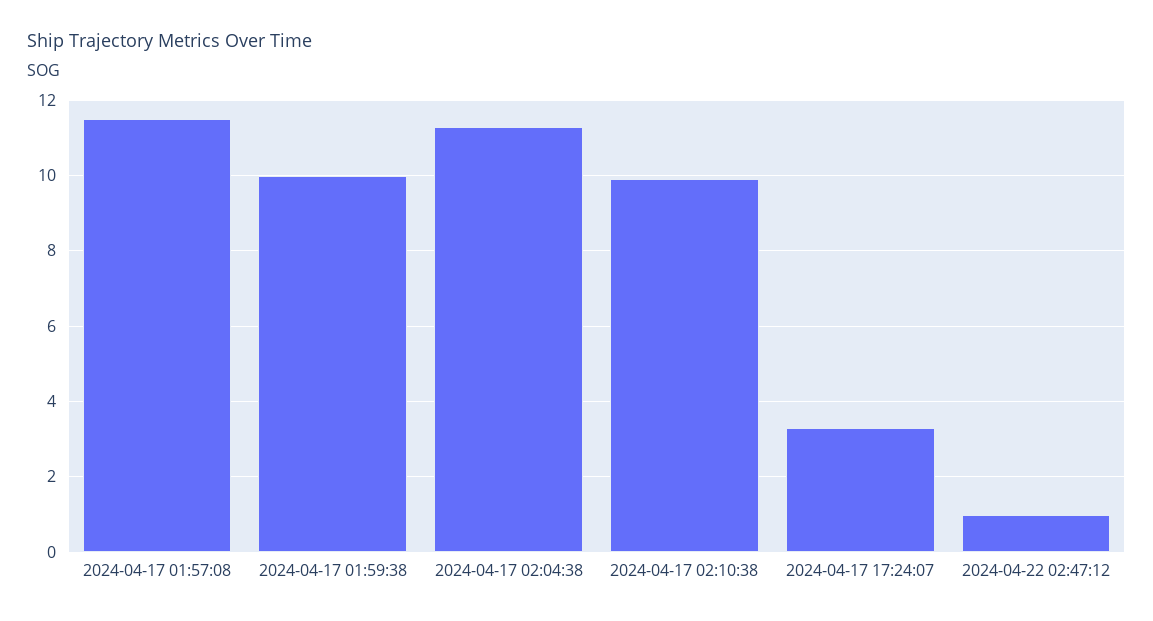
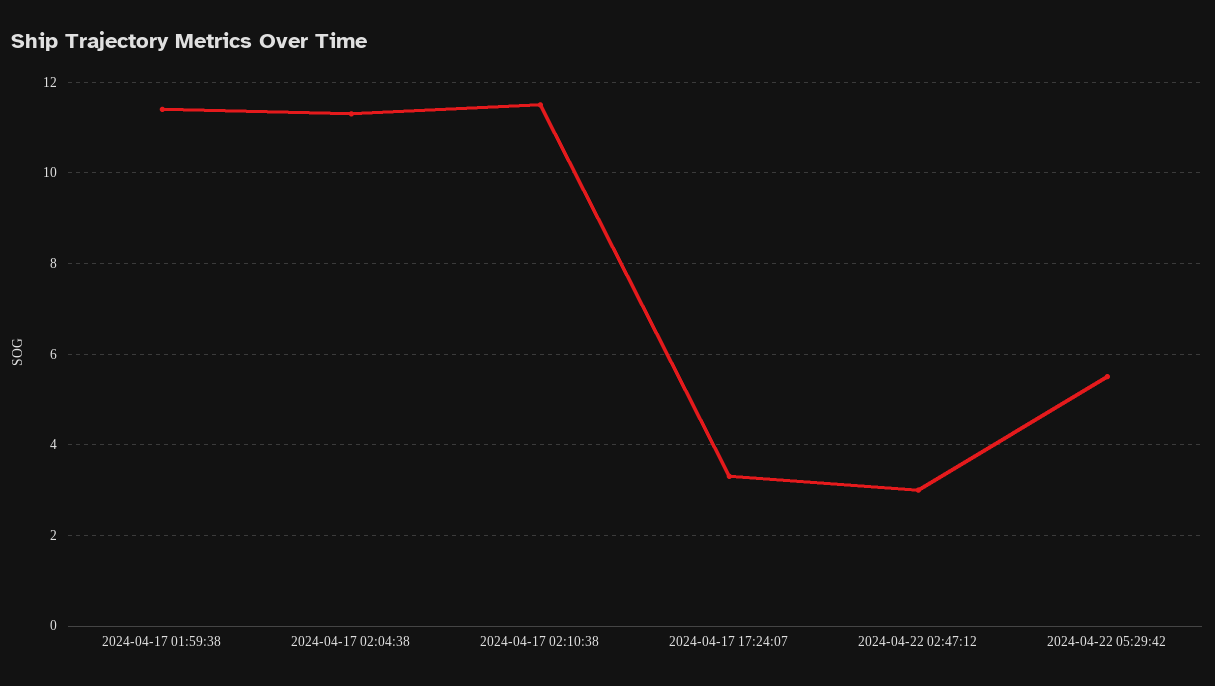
2024-04-17 01:57:08: 11.5 -> none
2024-04-17 01:59:38: 10 -> 11.5
2024-04-17 02:10:38: 10 -> 11.5
2024-04-22 02:47:12: 1 -> 3
2024-04-22 05:29:42: none -> 5.5

